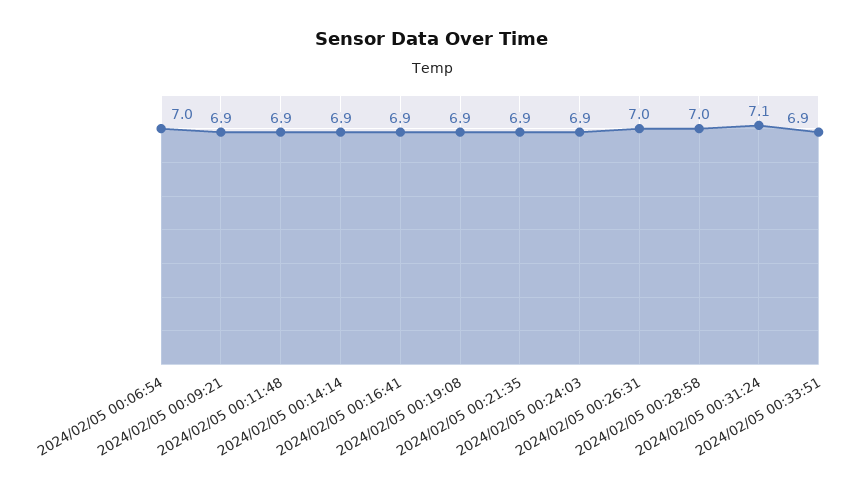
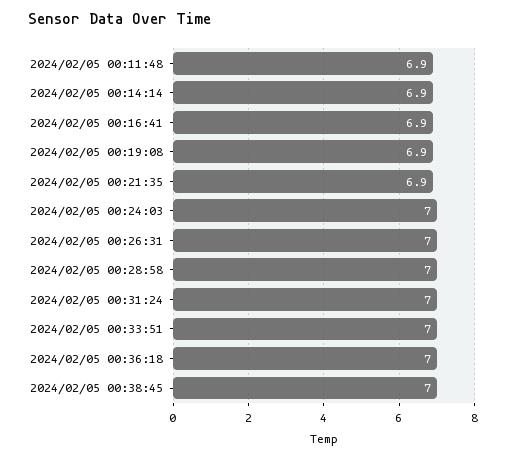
2024/02/05 00:06:54: 7 -> none
2024/02/05 00:09:21: 6.9 -> none
2024/02/05 00:24:03: 6.9 -> 7
2024/02/05 00:31:24: 7.1 -> 7
2024/02/05 00:33:51: 6.9 -> 7
2024/02/05 00:36:18: none -> 7
2024/02/05 00:38:45: none -> 7

